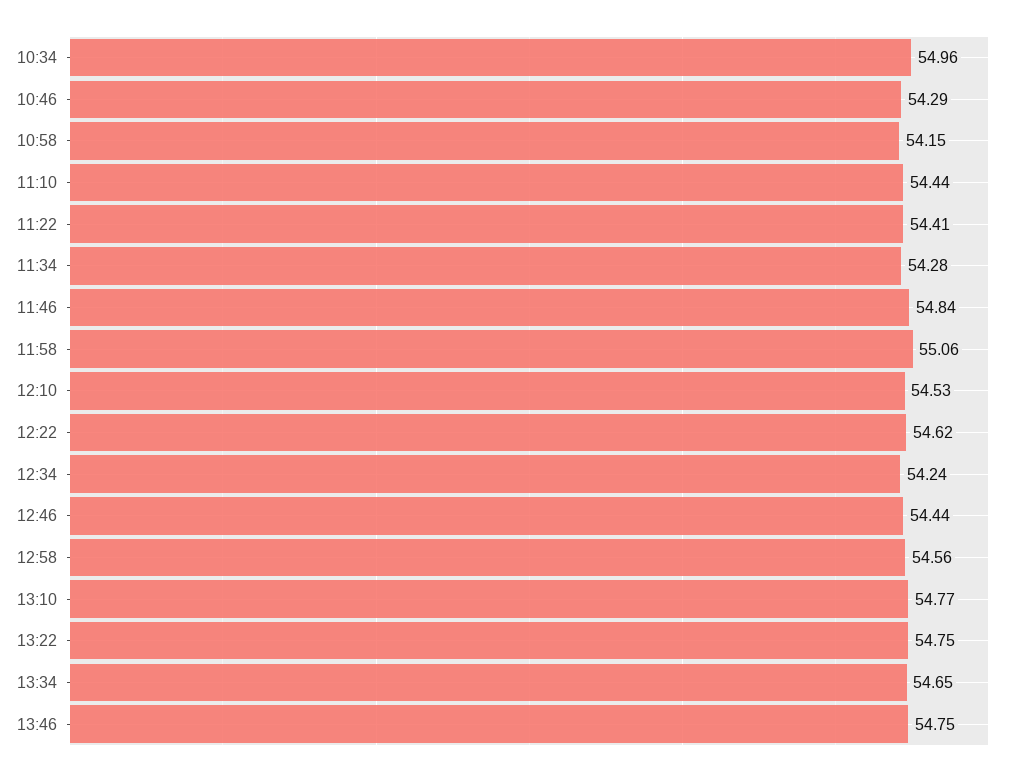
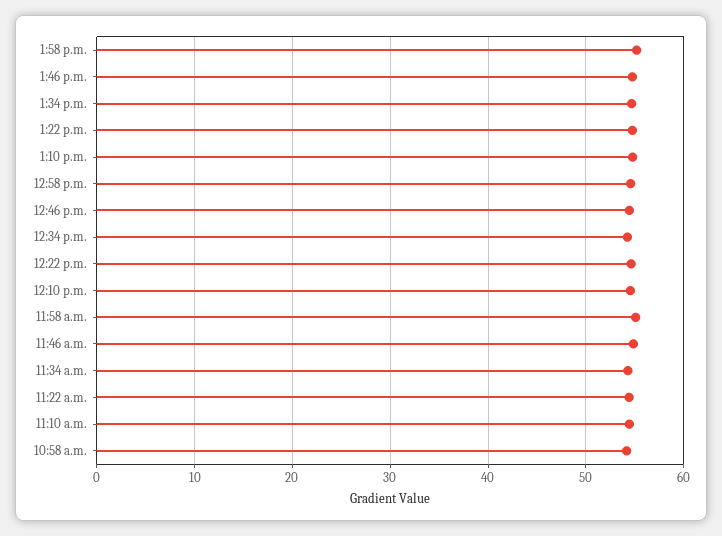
10:34: 54.96 -> none
10:46: 54.29 -> none
1:58 p.m.: none -> 55

